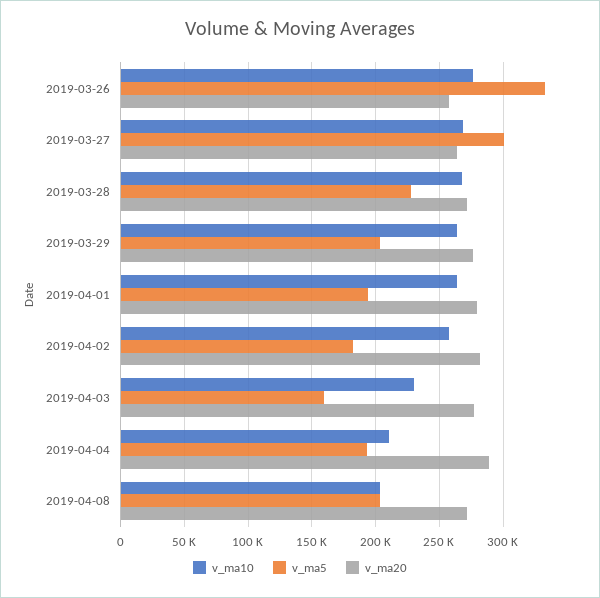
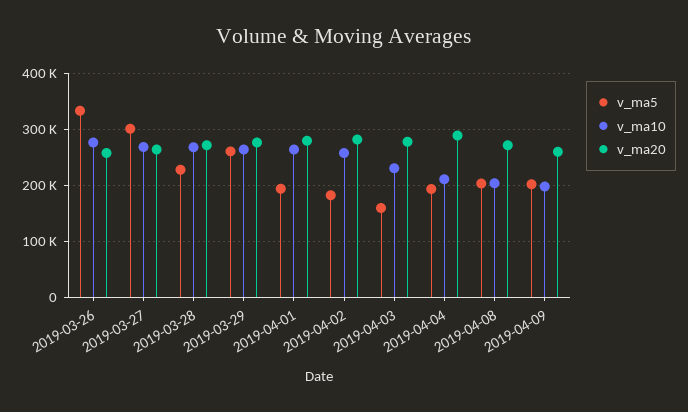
v_ma5, 2019-03-29: 205000 -> 260000
v_ma5, 2019-04-09: none -> 200000
v_ma10, 2019-04-09: none -> 200000
v_ma20, 2019-04-09: none -> 260000

